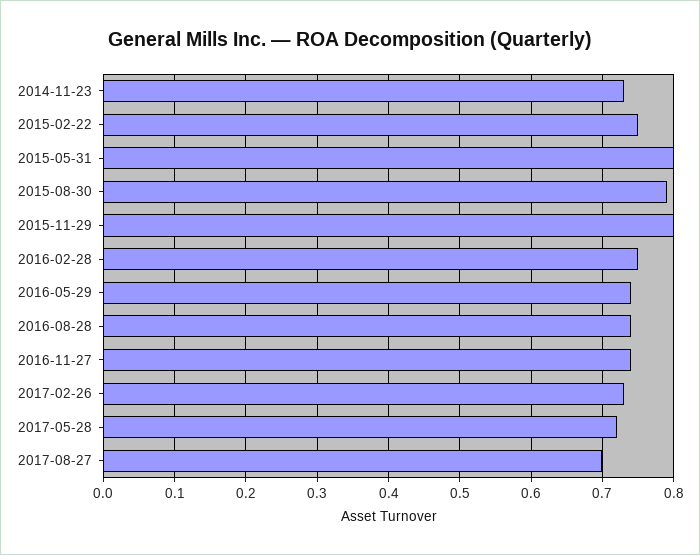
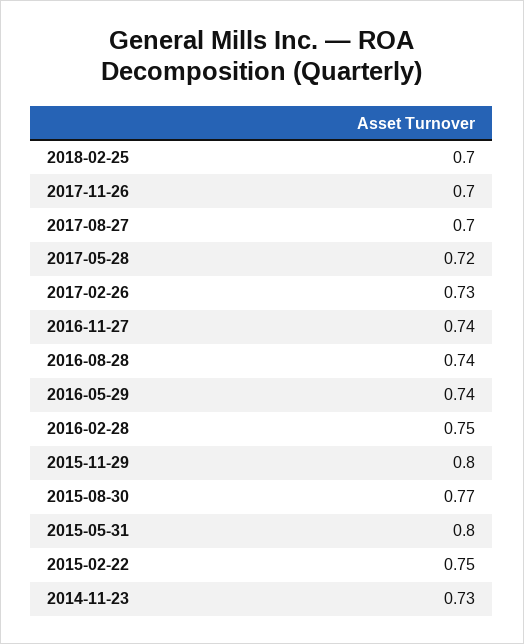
2015-08-30: 0.79 -> 0.77
2018-02-25: none -> 0.7
2017-11-26: none -> 0.7

